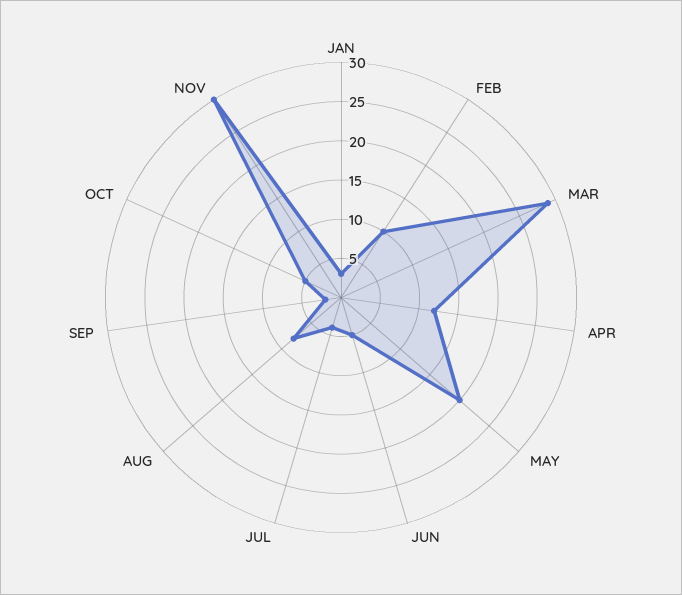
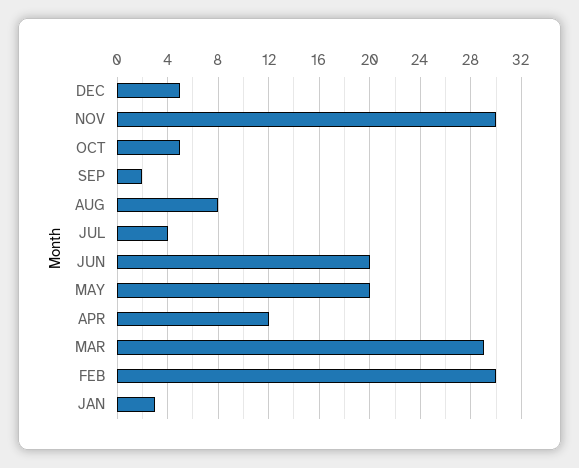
FEB: 10 -> 30
JUN: 5 -> 20
DEC: none -> 5

